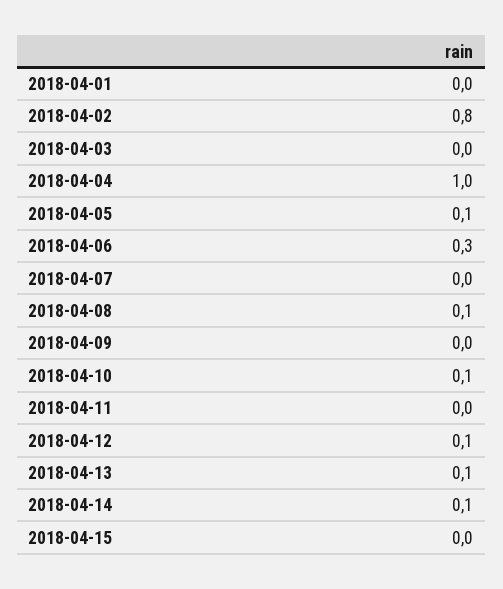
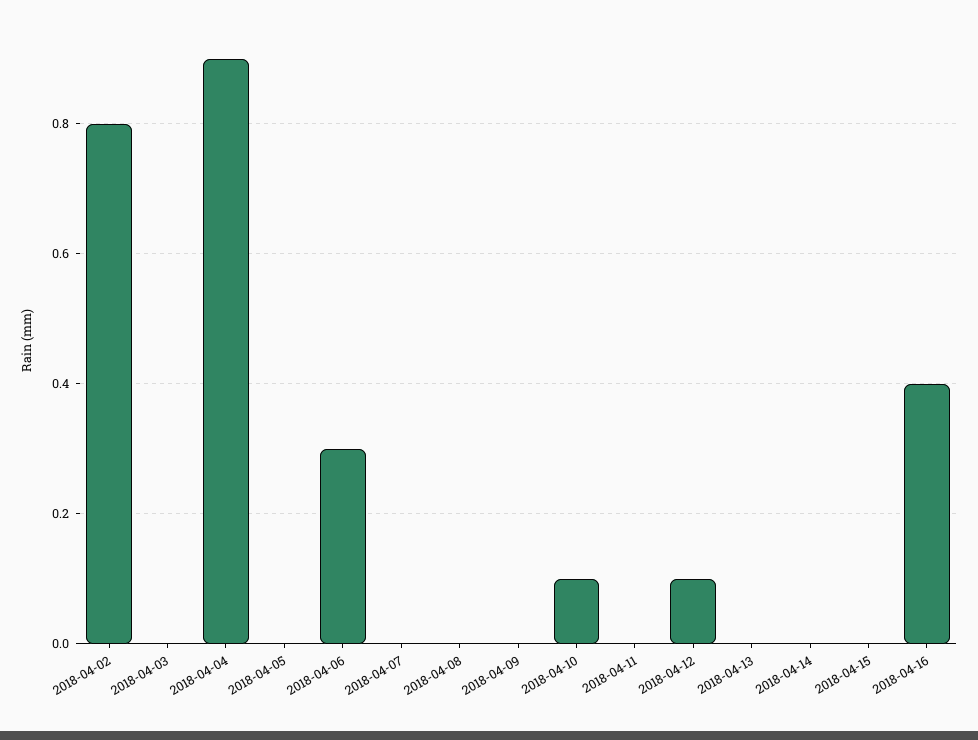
2018-04-01: 0 -> none
2018-04-04: 1 -> 0.9
2018-04-05: 0.1 -> 0
2018-04-08: 0.1 -> 0
2018-04-13: 0.1 -> 0
2018-04-14: 0.1 -> 0
2018-04-16: none -> 0.4

